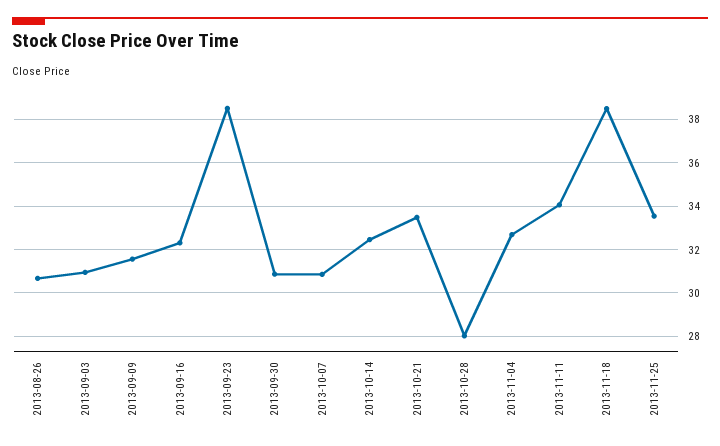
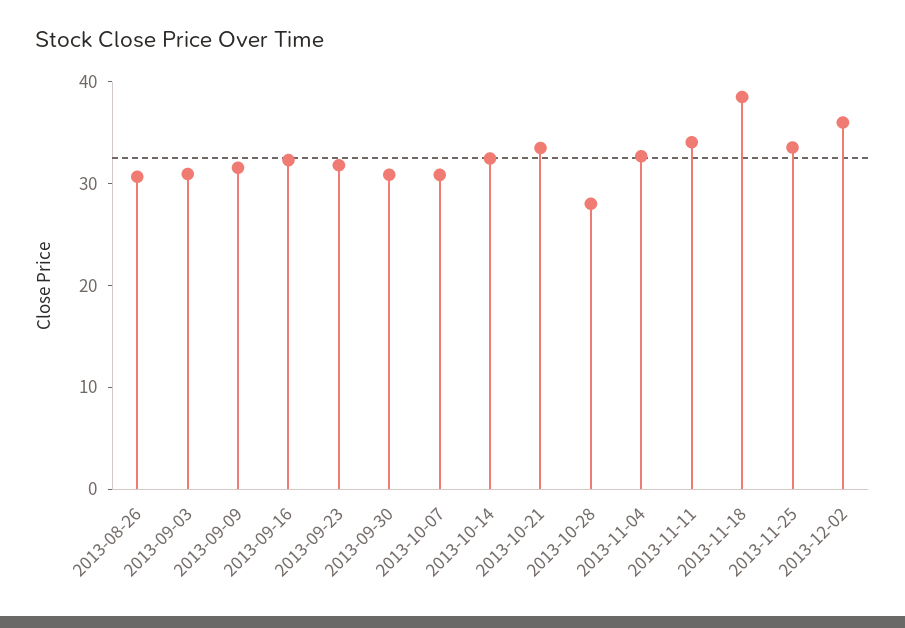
2013-09-23: 38.5 -> 32
2013-12-02: none -> 36

